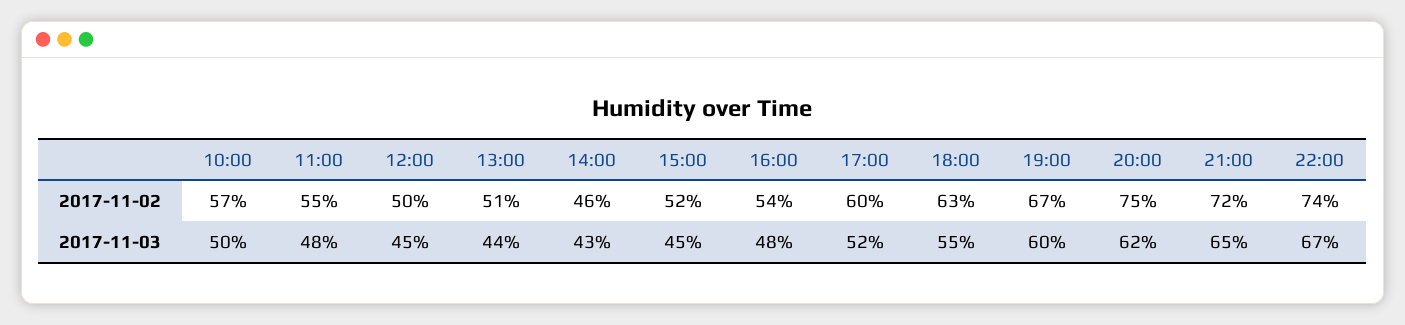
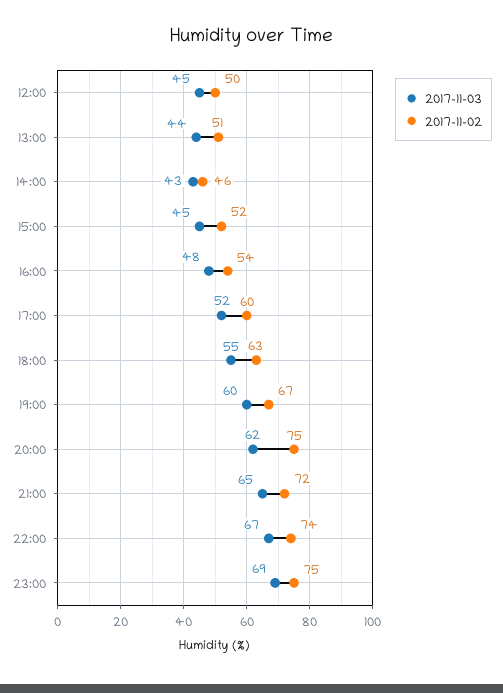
2017-11-02, 10:00: 57 -> none
2017-11-02, 11:00: 55 -> none
2017-11-03, 10:00: 50 -> none
2017-11-03, 11:00: 48 -> none
2017-11-03, 23:00: none -> 69
2017-11-02, 23:00: none -> 75

